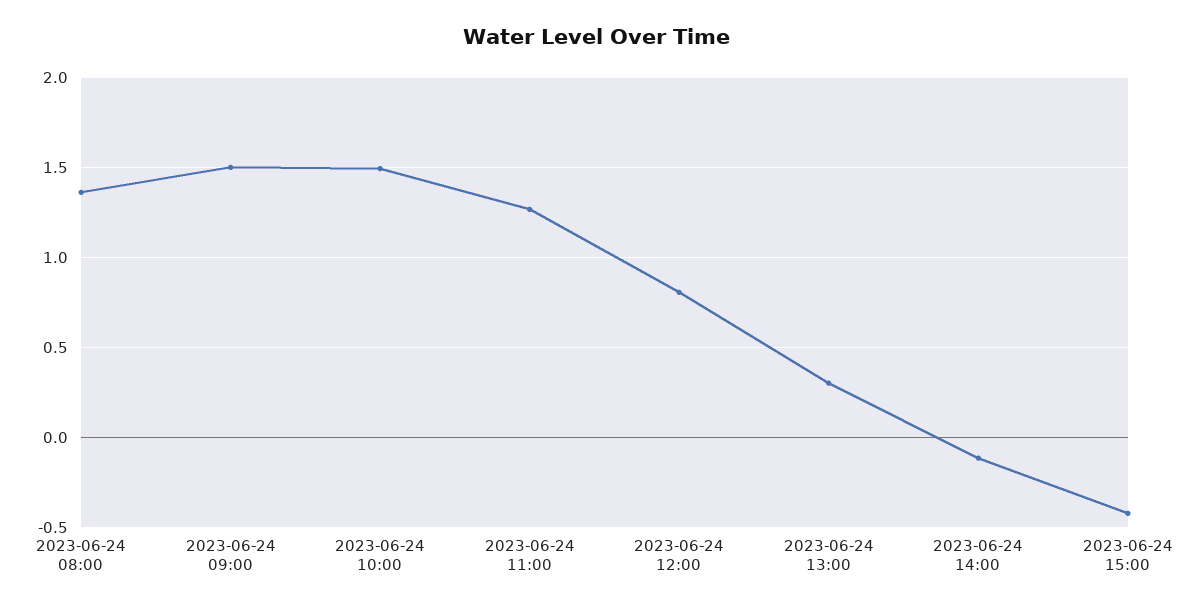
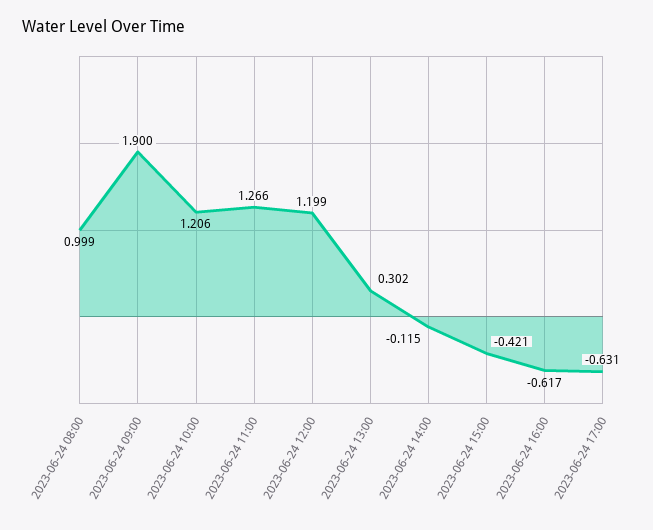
2023-06-24 08:00: 1.35 -> 0.999
2023-06-24 09:00: 1.5 -> 1.9
2023-06-24 10:00: 1.5 -> 1.206
2023-06-24 12:00: 0.8 -> 1.199
2023-06-24 16:00: none -> -0.617
2023-06-24 17:00: none -> -0.631

